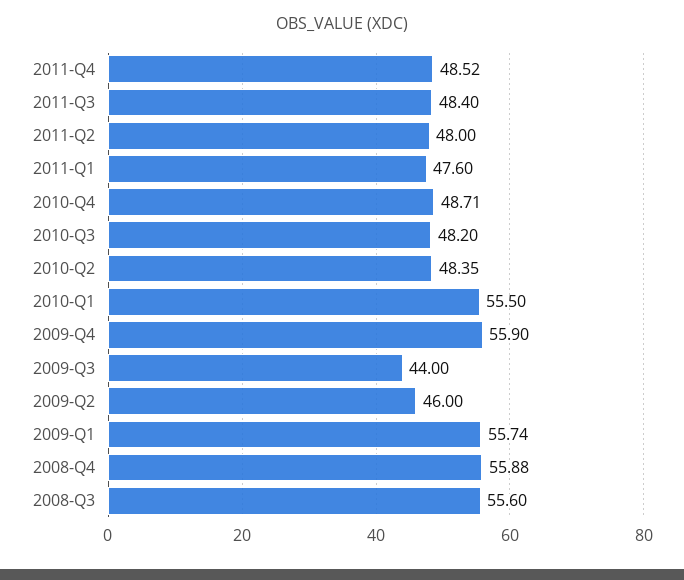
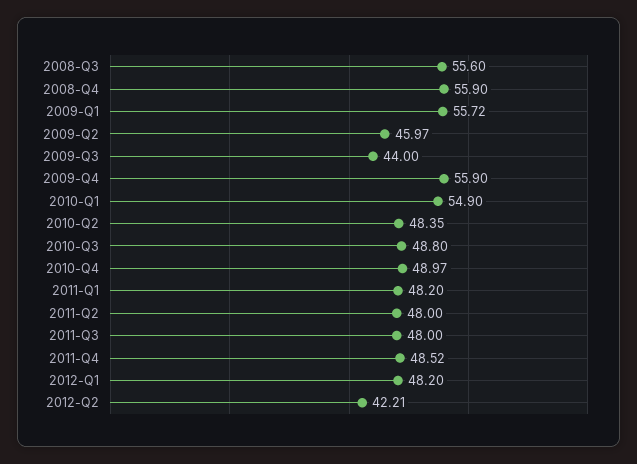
2011-Q3: 48.4 -> 48
2011-Q1: 47.6 -> 48.2
2010-Q4: 48.71 -> 48.97
2010-Q3: 48.2 -> 48.8
2010-Q1: 55.5 -> 54.9
2009-Q2: 46 -> 45.97
2009-Q1: 55.74 -> 55.72
2008-Q4: 55.88 -> 55.9
2012-Q1: none -> 48.2
2012-Q2: none -> 42.21

